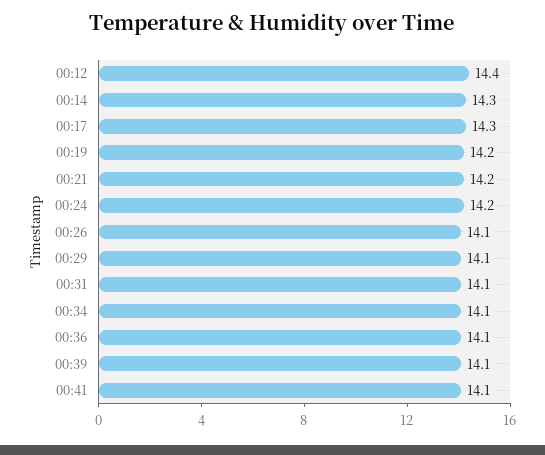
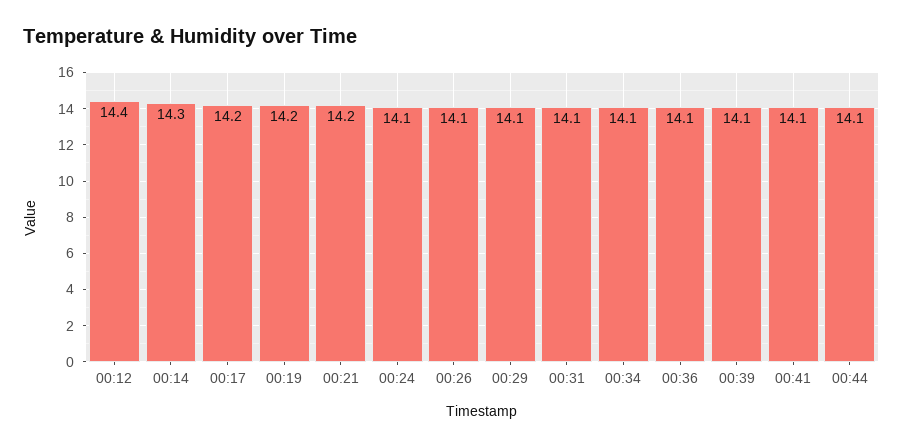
00:17: 14.3 -> 14.2
00:24: 14.2 -> 14.1
00:44: none -> 14.1

